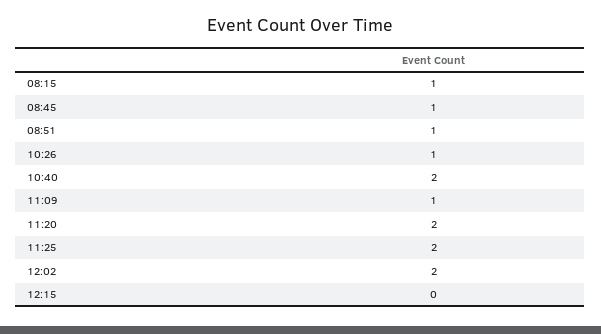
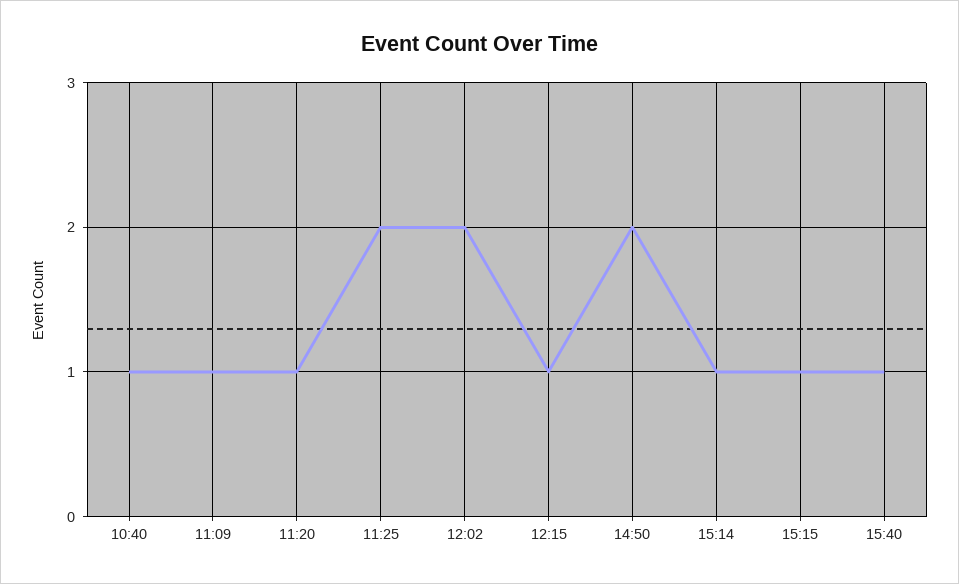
08:15: 1 -> none
08:45: 1 -> none
08:51: 1 -> none
10:26: 1 -> none
10:40: 2 -> 1
11:20: 2 -> 1
12:15: 0 -> 1
14:50: none -> 2
15:14: none -> 1
15:15: none -> 1
15:40: none -> 1

